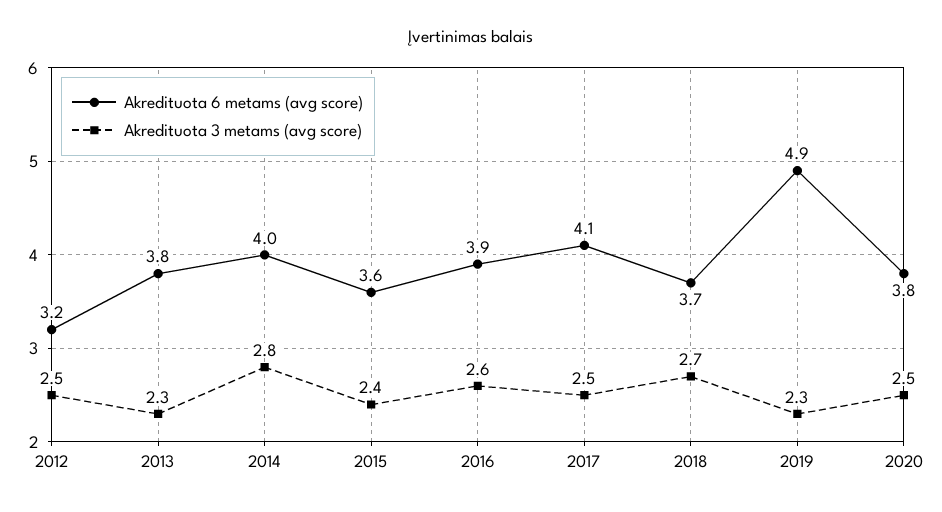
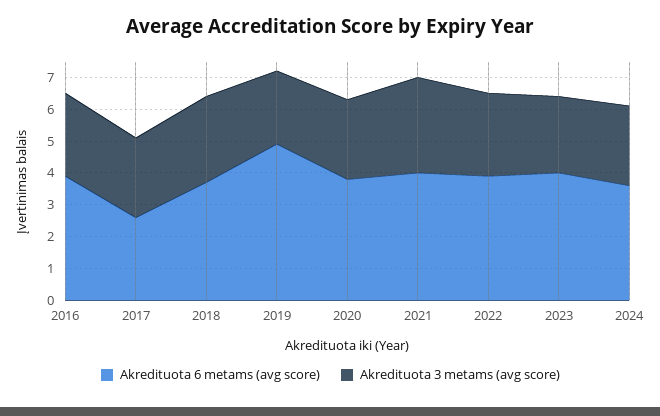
Akredituota 6 metams (avg score), 2012: 3.2 -> none
Akredituota 3 metams (avg score), 2012: 2.5 -> none
Akredituota 6 metams (avg score), 2013: 3.8 -> none
Akredituota 3 metams (avg score), 2013: 2.3 -> none
Akredituota 6 metams (avg score), 2014: 4 -> none
Akredituota 3 metams (avg score), 2014: 2.8 -> none
Akredituota 6 metams (avg score), 2015: 3.6 -> none
Akredituota 3 metams (avg score), 2015: 2.4 -> none
Akredituota 6 metams (avg score), 2017: 4.1 -> 2.5
Akredituota 6 metams (avg score), 2021: none -> 4
Akredituota 3 metams (avg score), 2021: none -> 3
Akredituota 6 metams (avg score), 2022: none -> 4
Akredituota 3 metams (avg score), 2022: none -> 2.5
Akredituota 6 metams (avg score), 2023: none -> 4
Akredituota 3 metams (avg score), 2023: none -> 2.5
Akredituota 6 metams (avg score), 2024: none -> 3.5
Akredituota 3 metams (avg score), 2024: none -> 2.5

